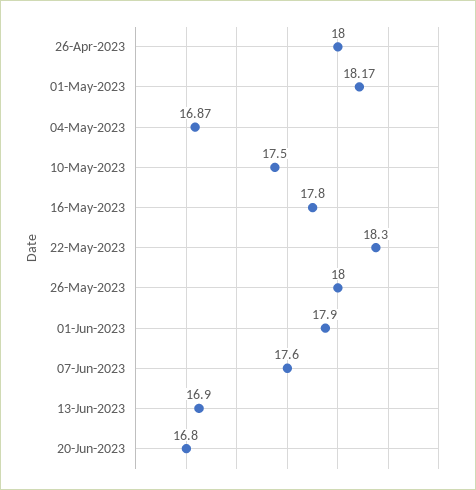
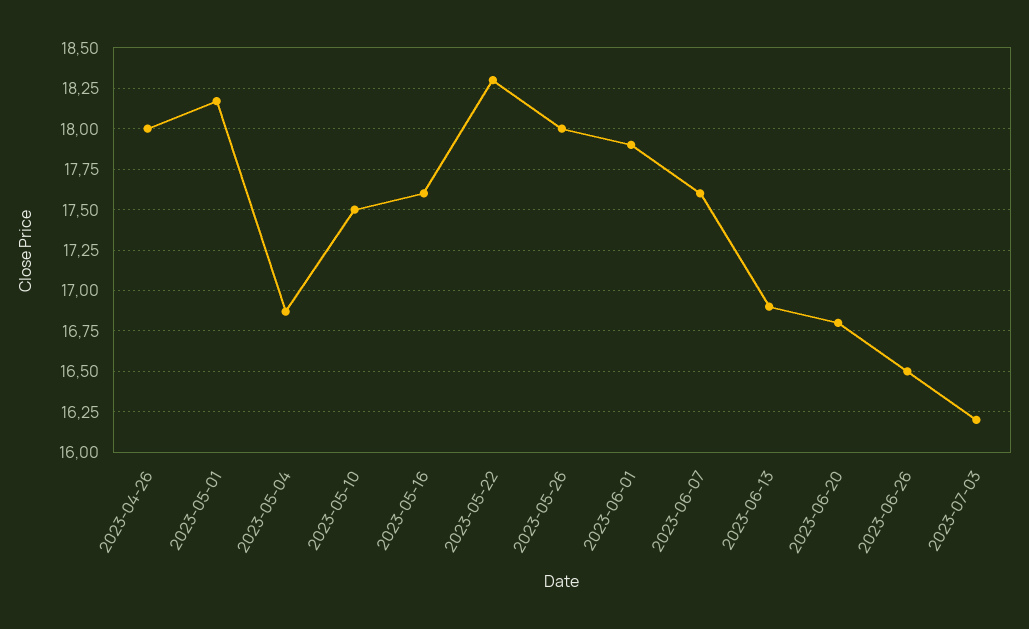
16-May-2023: 17.8 -> 17.6
2023-06-26: none -> 16.5
2023-07-03: none -> 16.2

